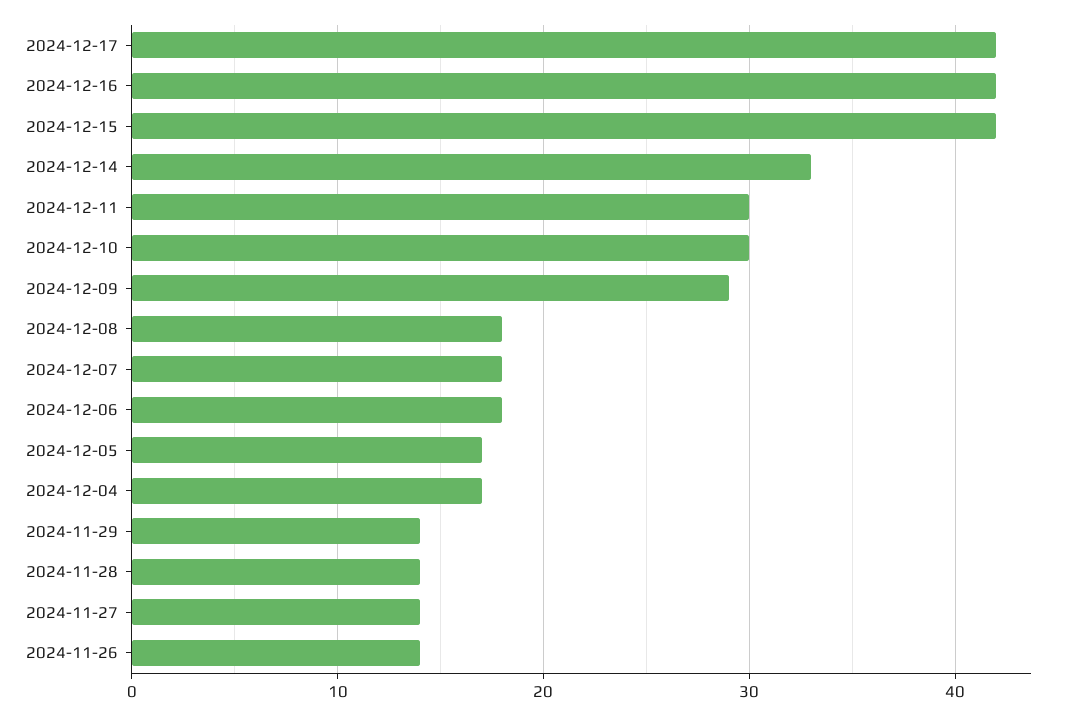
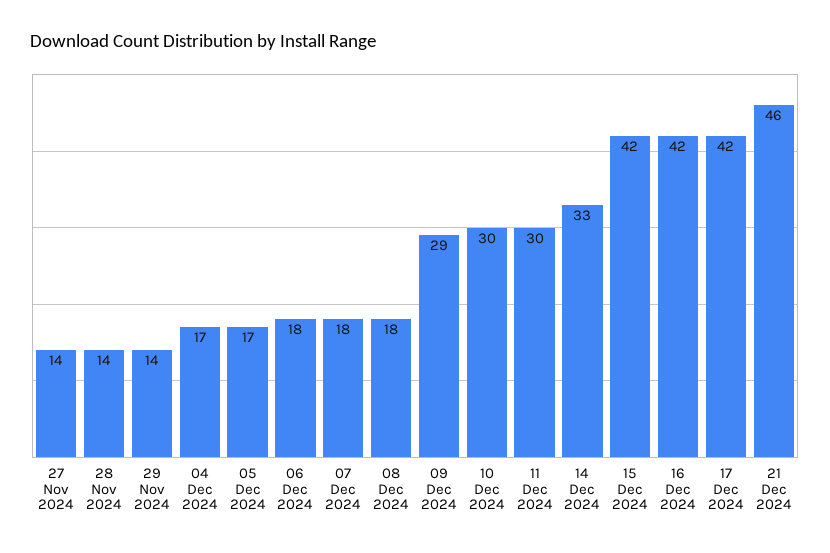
2024-11-26: 14 -> none
21 Dec 2024: none -> 46

